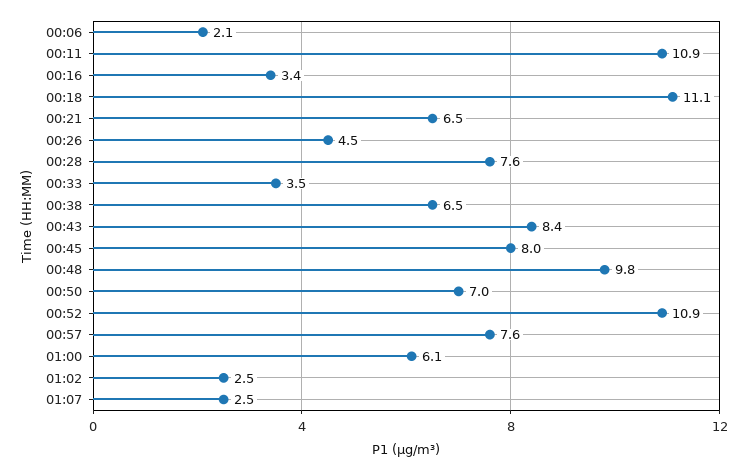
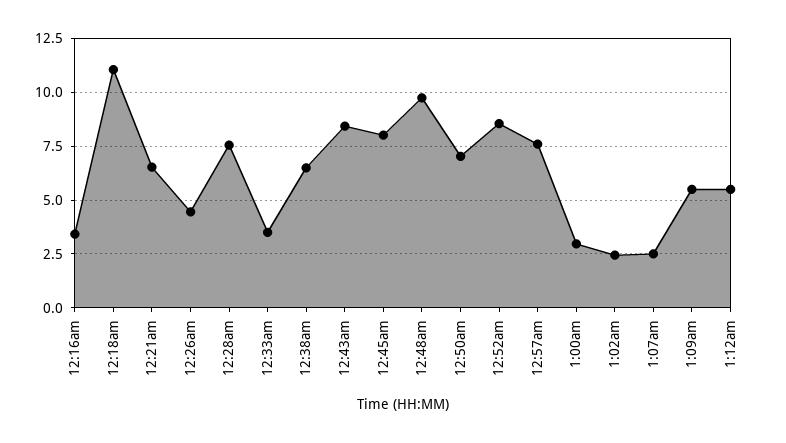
00:06: 2.1 -> none
00:11: 10.9 -> none
00:52: 10.9 -> 8.5
01:00: 6.1 -> 3
1:09am: none -> 5.5
1:12am: none -> 5.5

